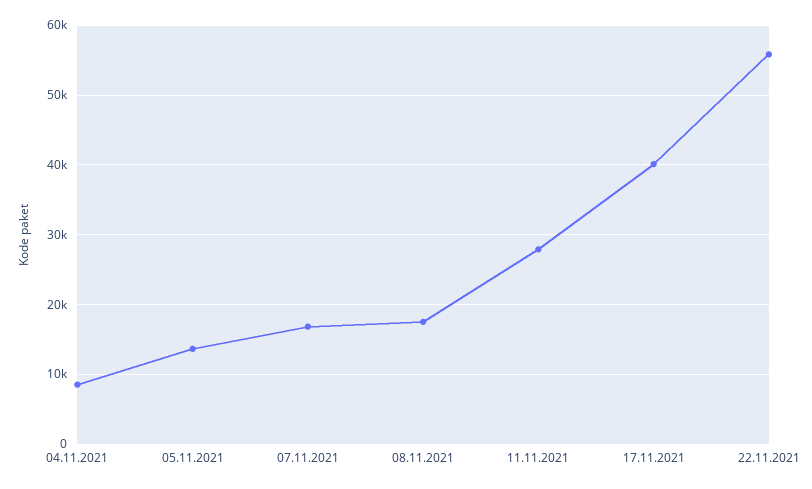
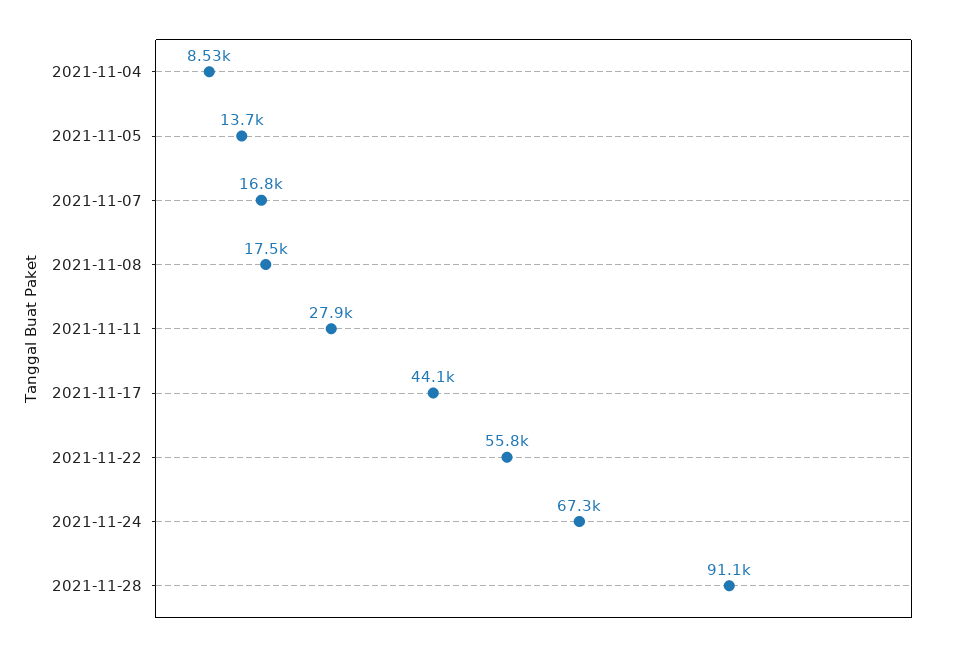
17.11.2021: 40000 -> 44100
2021-11-24: none -> 67300
2021-11-28: none -> 91100

